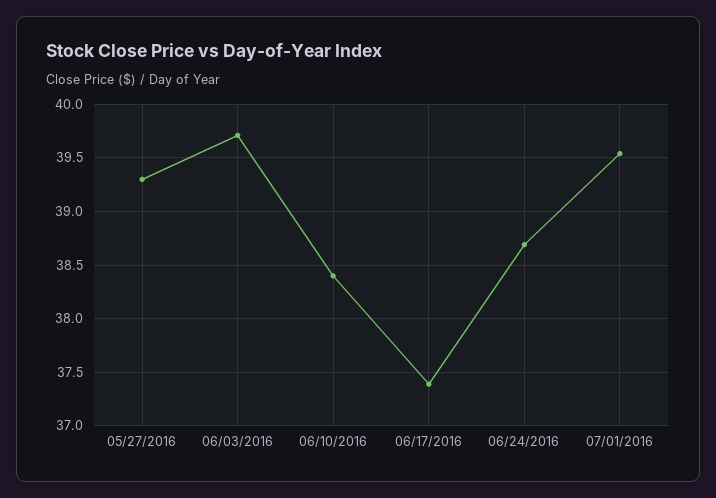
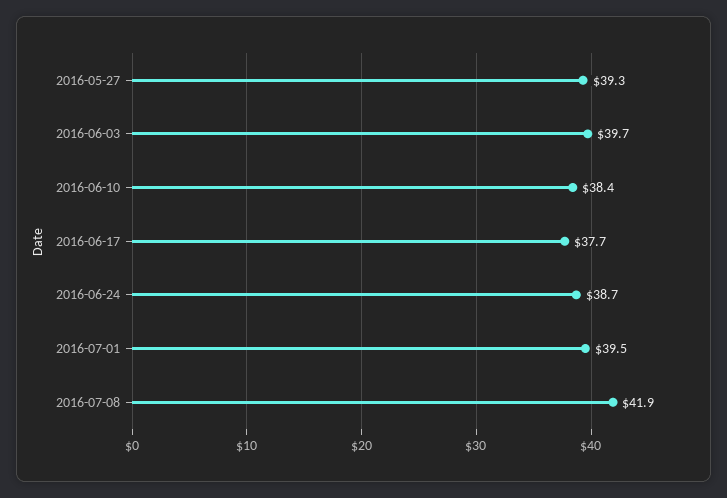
06/17/2016: 37.4 -> 37.7
2016-07-08: none -> 41.9

